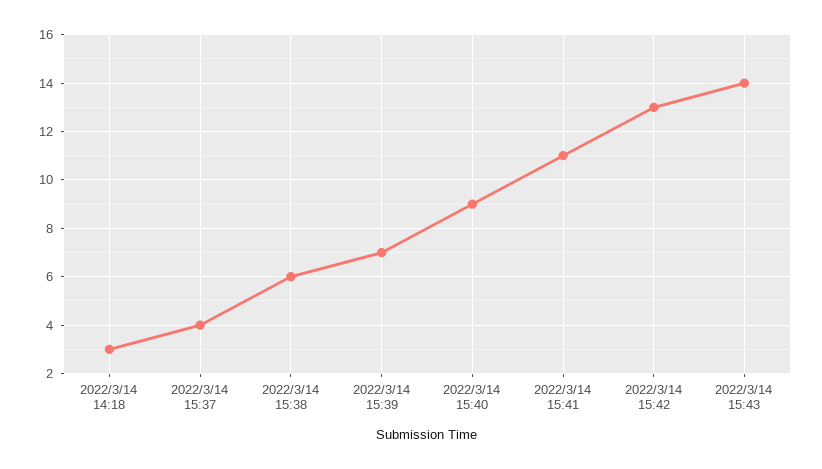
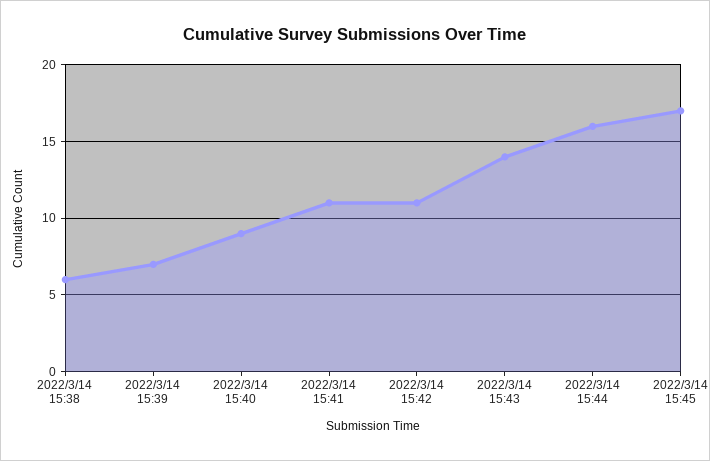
2022/3/14 14:18: 3 -> none
2022/3/14 15:37: 4 -> none
2022/3/14 15:42: 13 -> 11
2022/3/14 15:44: none -> 16
2022/3/14 15:45: none -> 17

